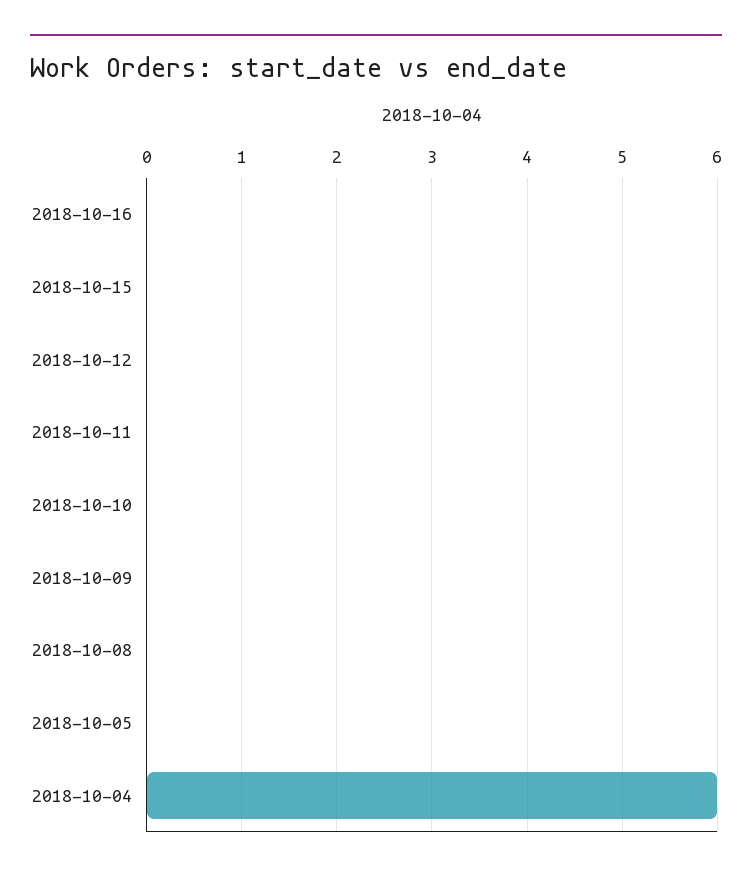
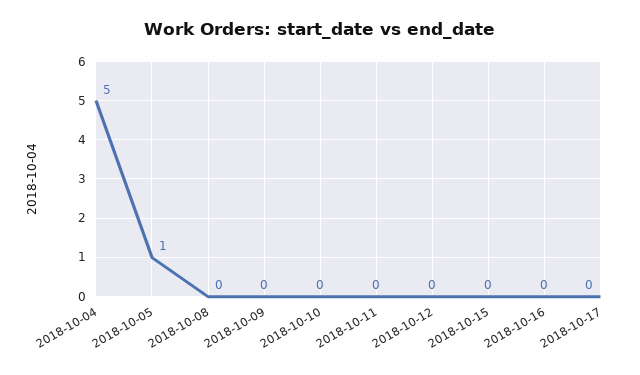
2018-10-05: 0 -> 1
2018-10-04: 6 -> 5
2018-10-17: none -> 0

